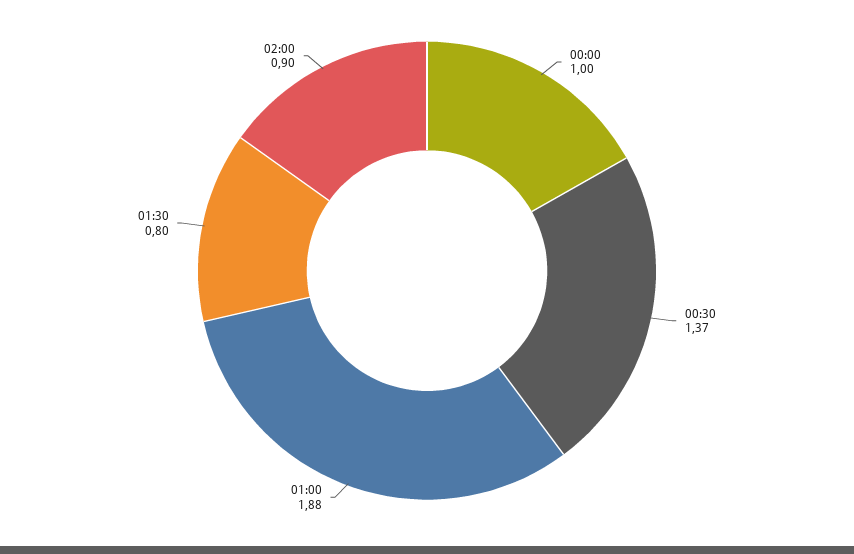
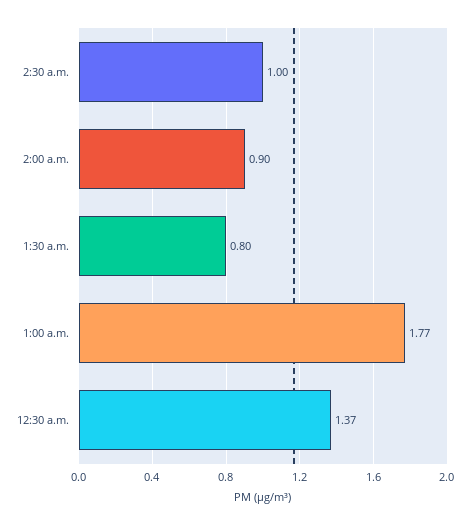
00:00: 1 -> none
01:00: 1.88 -> 1.77
2:30 a.m.: none -> 1

